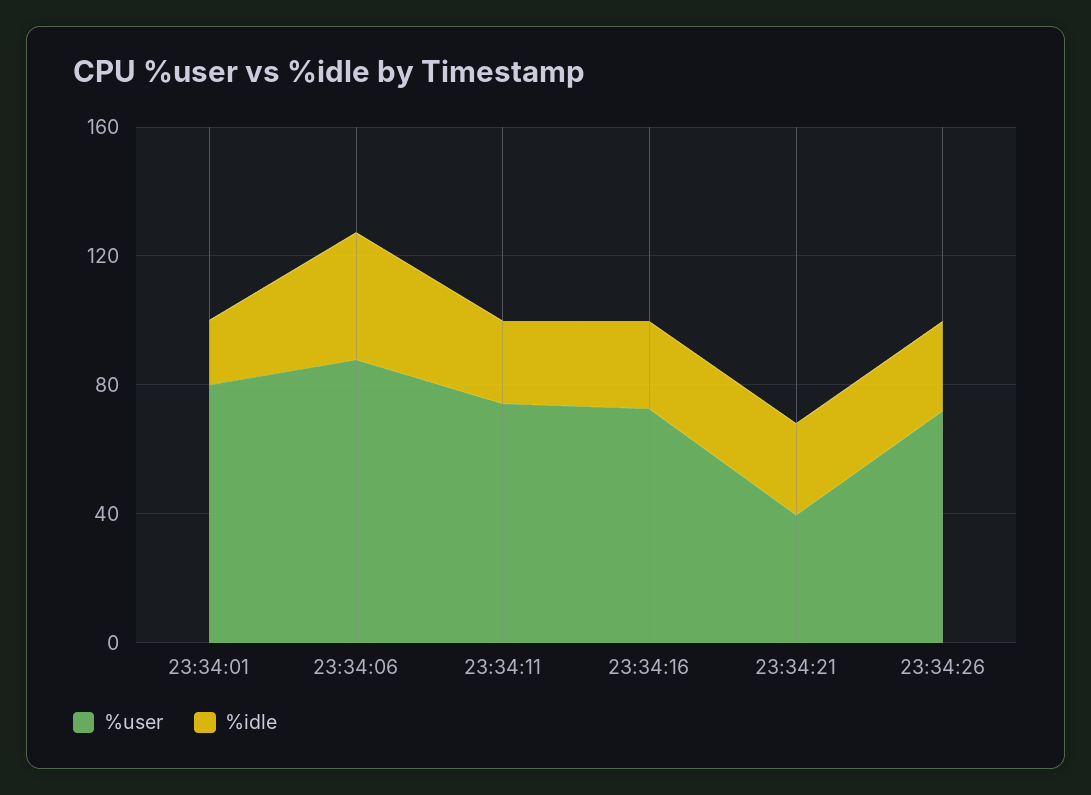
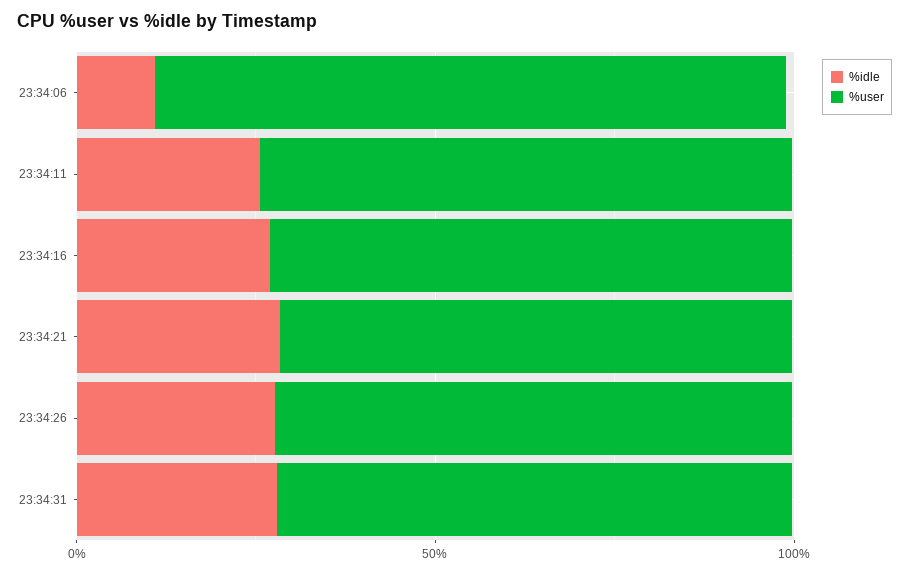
%user, 23:34:01: 80 -> none
%idle, 23:34:01: 20 -> none
%idle, 23:34:06: 40 -> 10
%user, 23:34:21: 40 -> 70
%idle, 23:34:31: none -> 30
%user, 23:34:31: none -> 70

